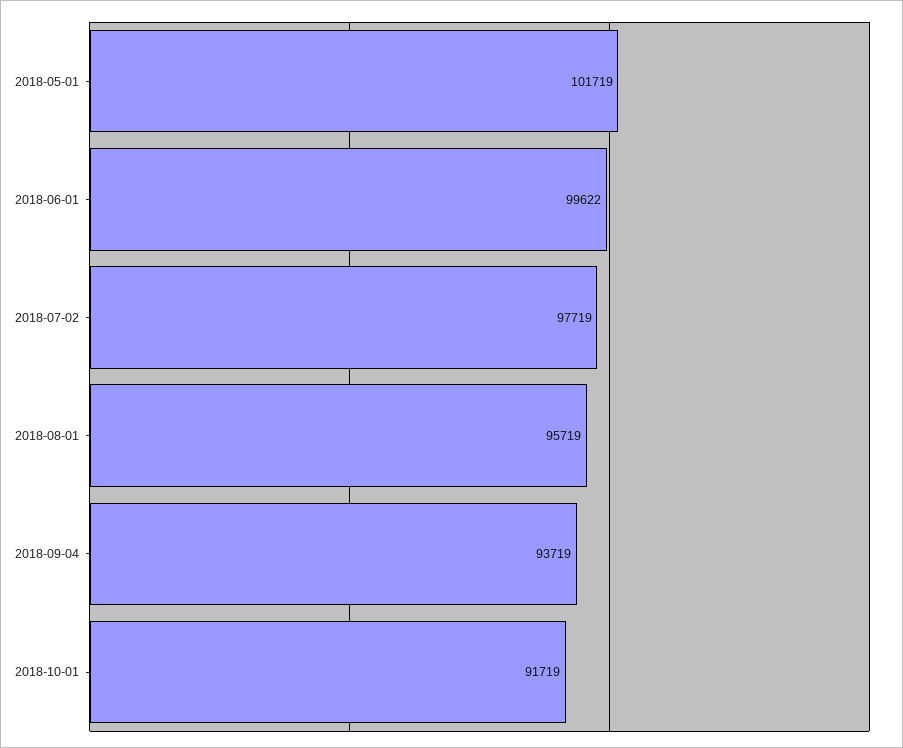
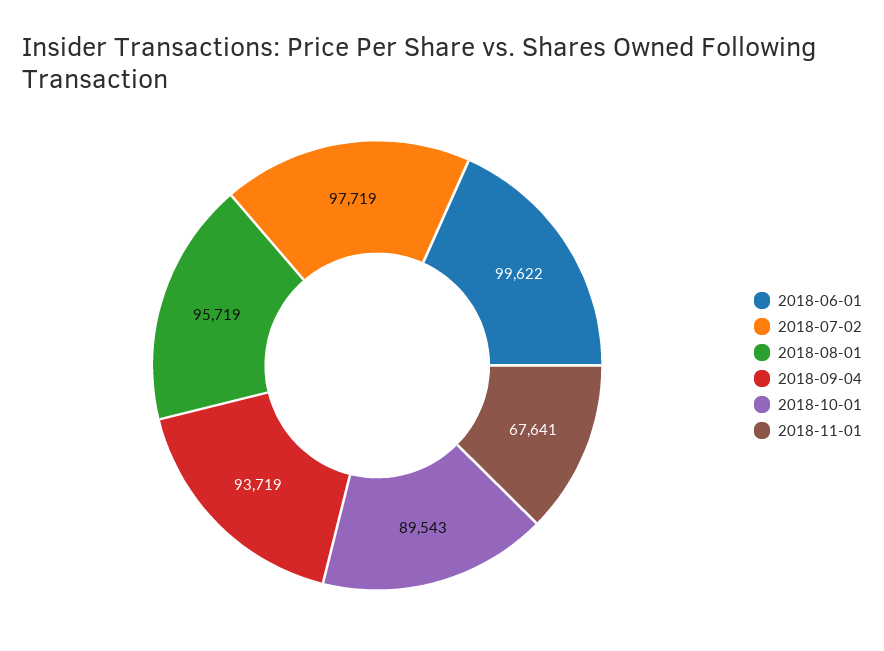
2018-05-01: 101719 -> none
2018-10-01: 91719 -> 89543
2018-11-01: none -> 67641

